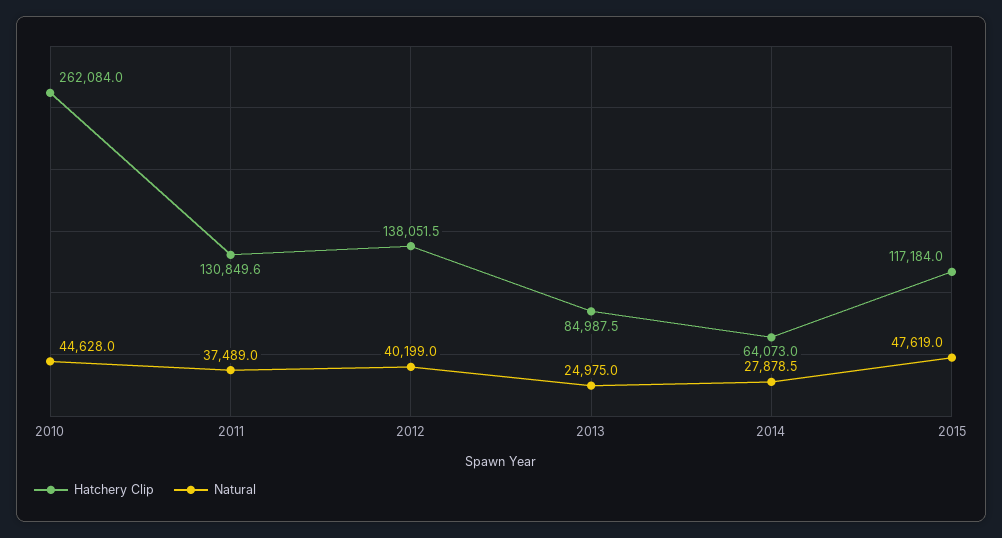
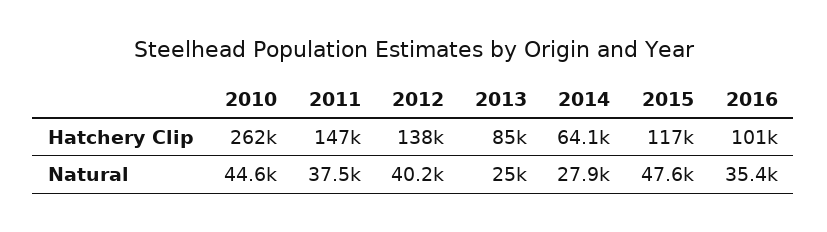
Hatchery Clip, 2011: 130849.6 -> 147000
Hatchery Clip, 2016: none -> 101000
Natural, 2016: none -> 35400

